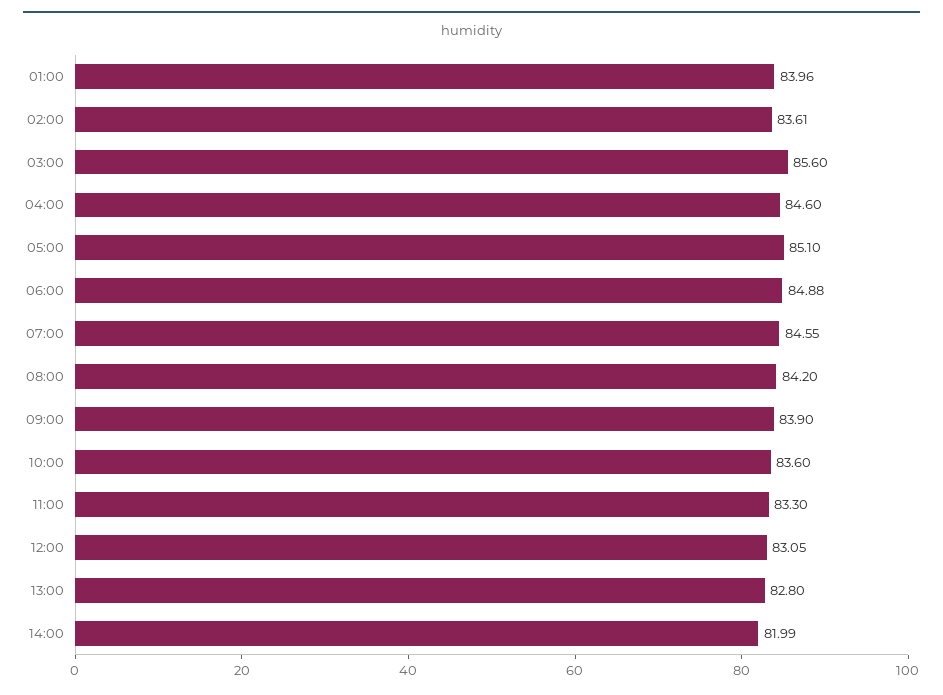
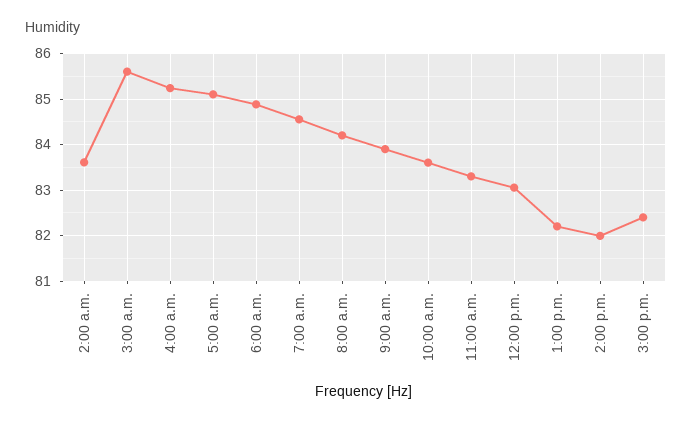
01:00: 83.96 -> none
04:00: 84.6 -> 85.2
13:00: 82.8 -> 82.2
3:00 p.m.: none -> 82.4

